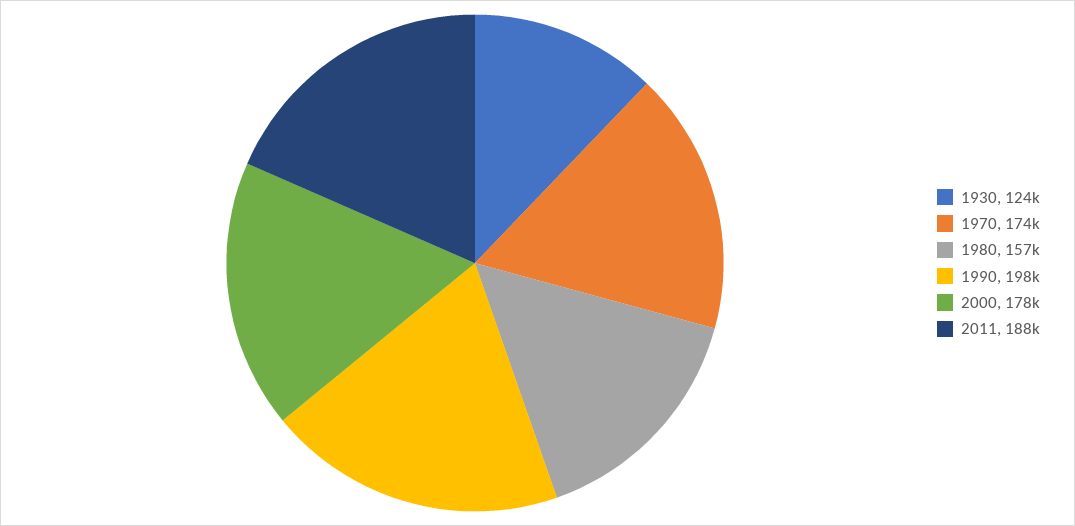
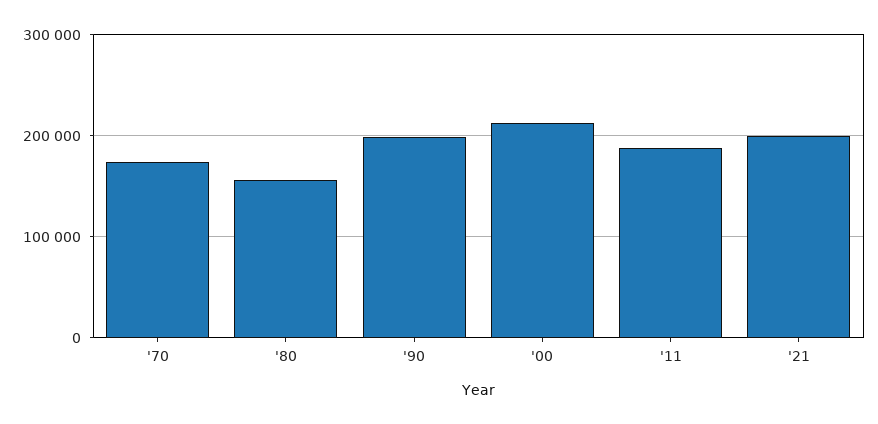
1930: 124000 -> none
2000: 178000 -> 210000
'21: none -> 200000

